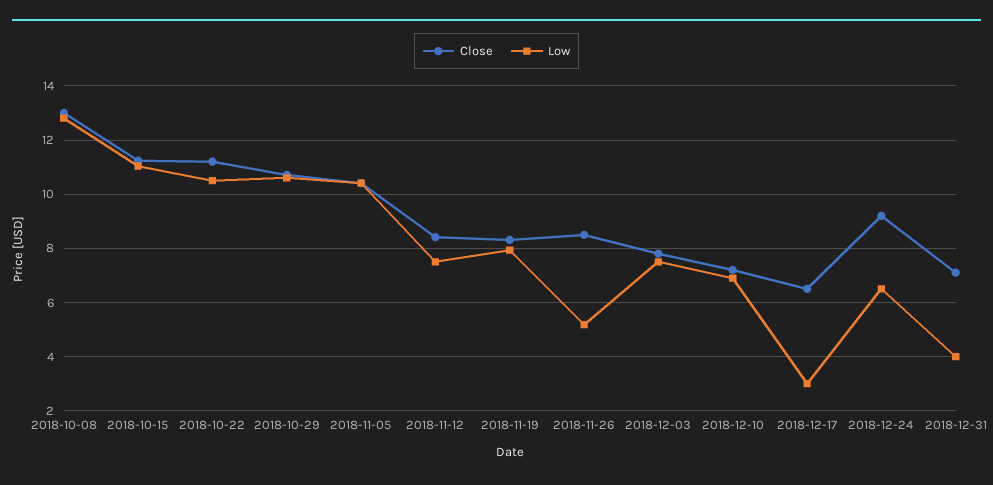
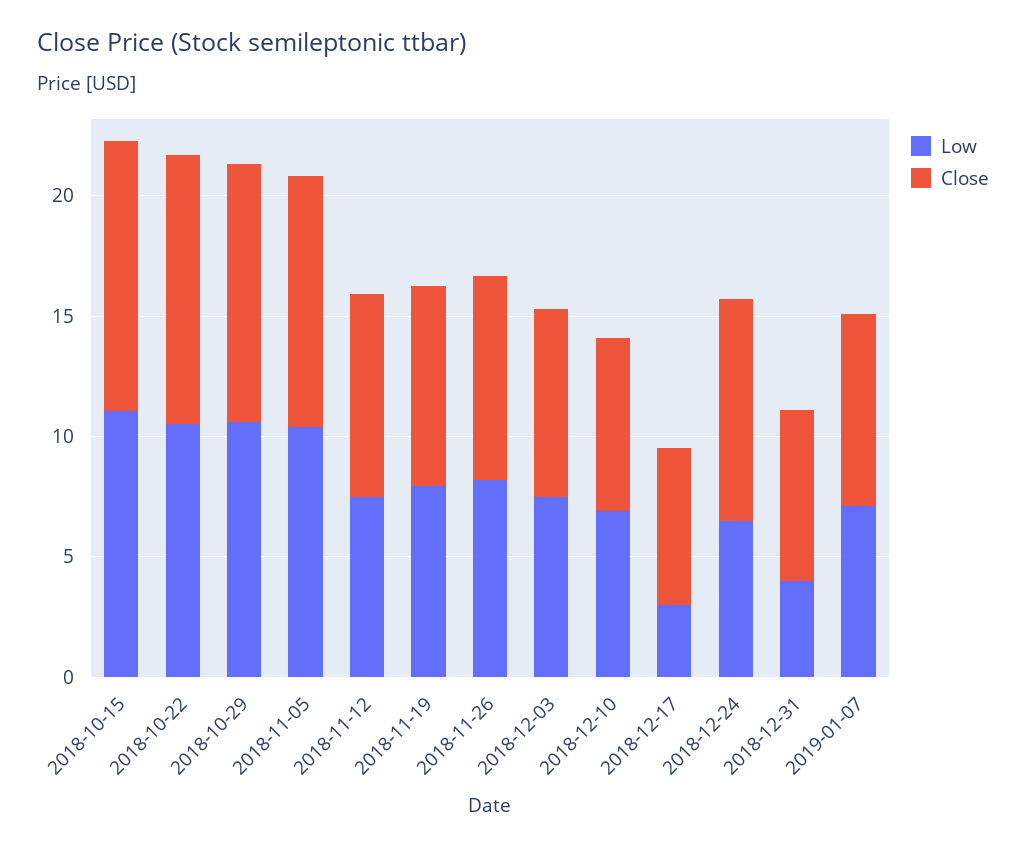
Close, 2018-10-08: 13 -> none
Low, 2018-10-08: 12.75 -> none
Low, 2018-11-26: 5.25 -> 8
Low, 2019-01-07: none -> 7
Close, 2019-01-07: none -> 8

